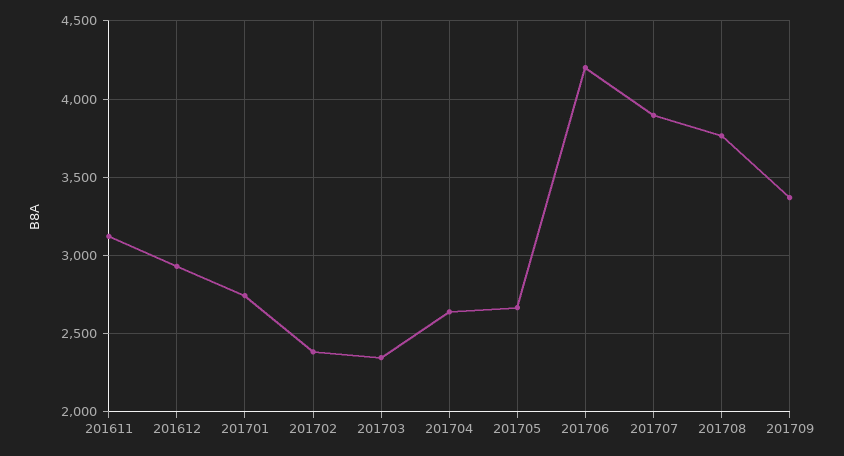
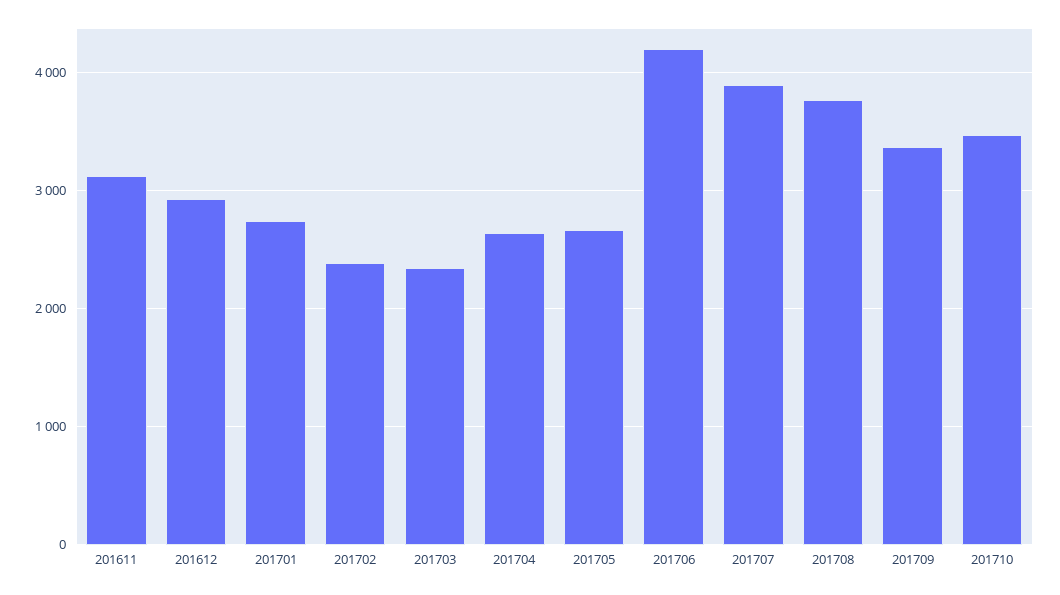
201710: none -> 3500

